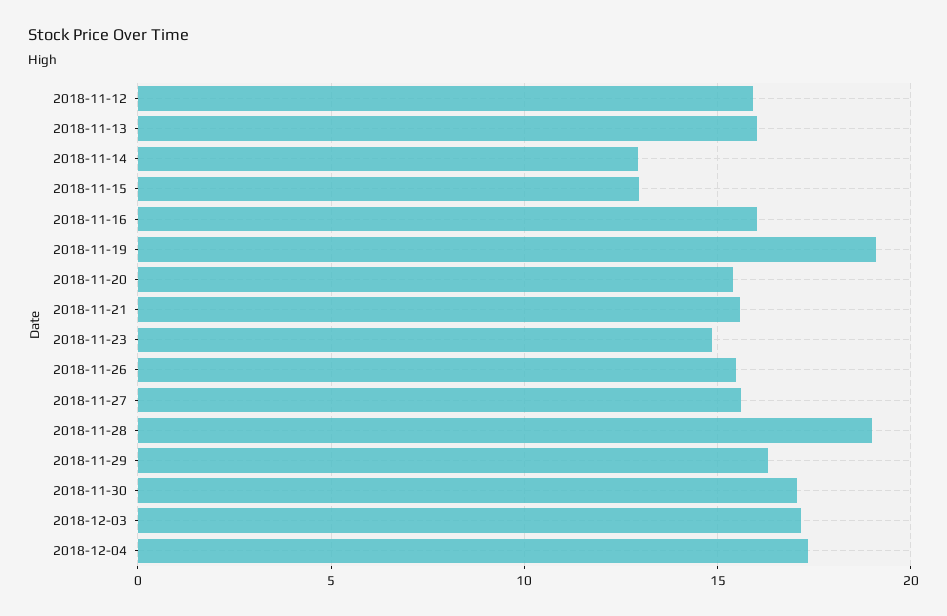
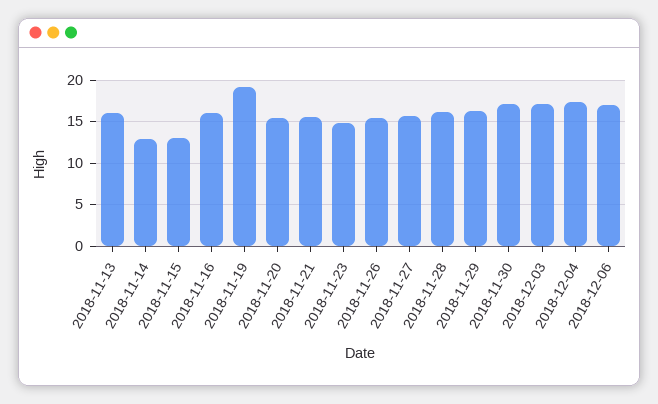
2018-11-12: 16 -> none
2018-11-28: 19 -> 16
2018-12-06: none -> 17

